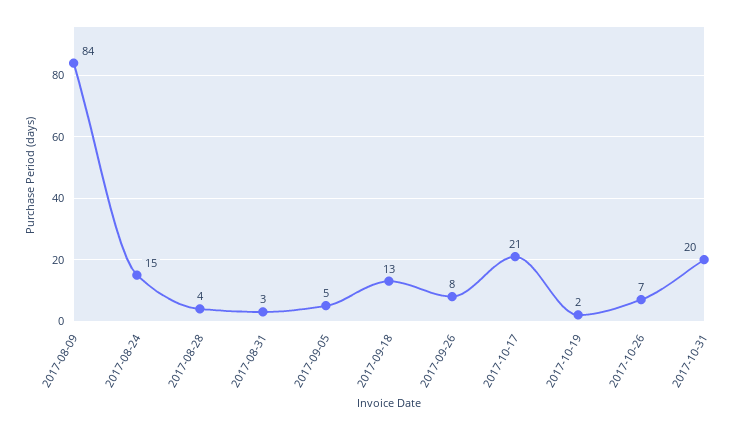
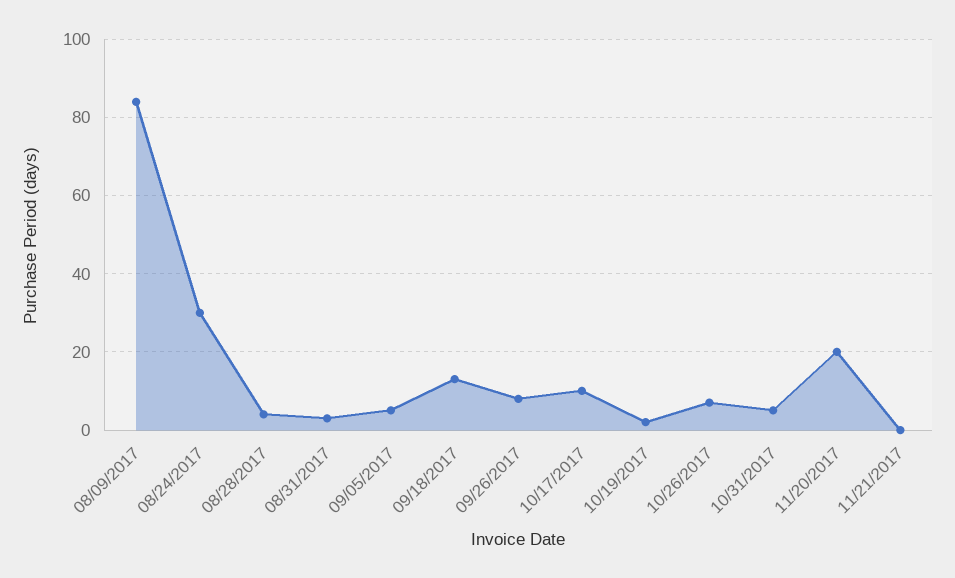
2017-08-24: 15 -> 30
2017-10-17: 21 -> 10
2017-10-31: 20 -> 5
11/20/2017: none -> 20
11/21/2017: none -> 0

